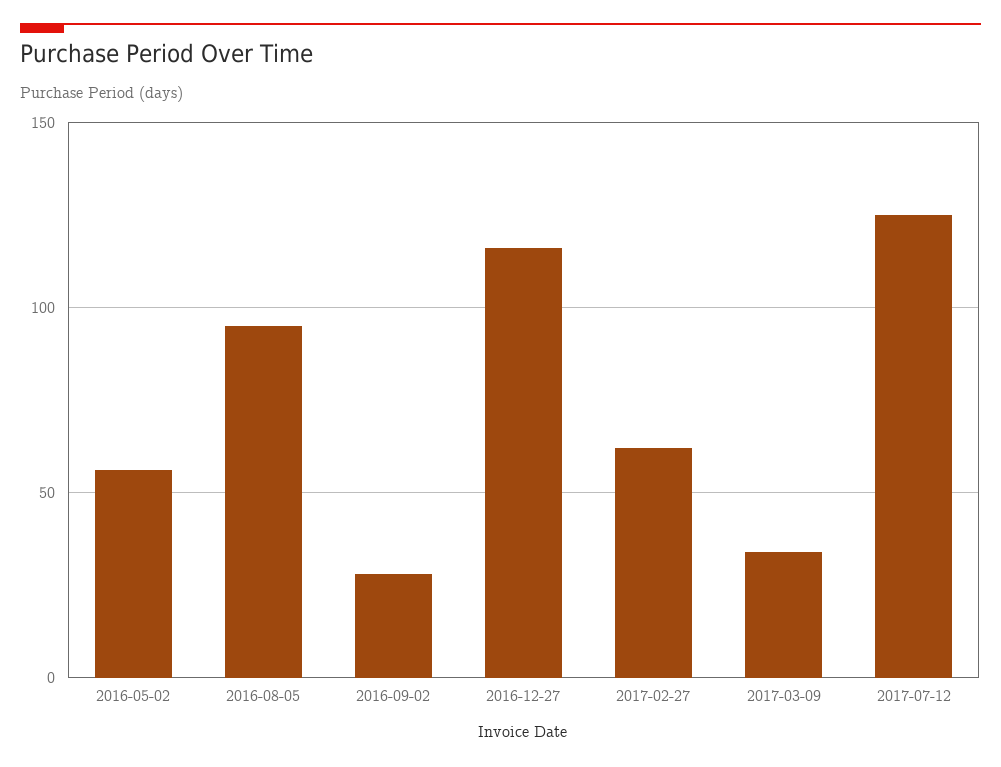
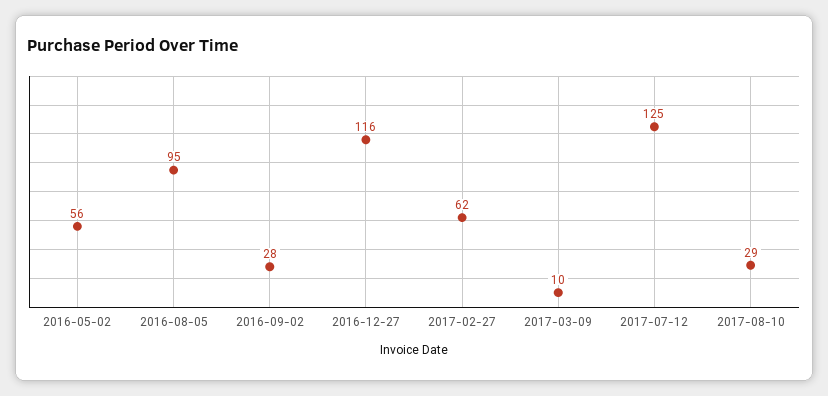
2017-03-09: 35 -> 10
2017-08-10: none -> 29

